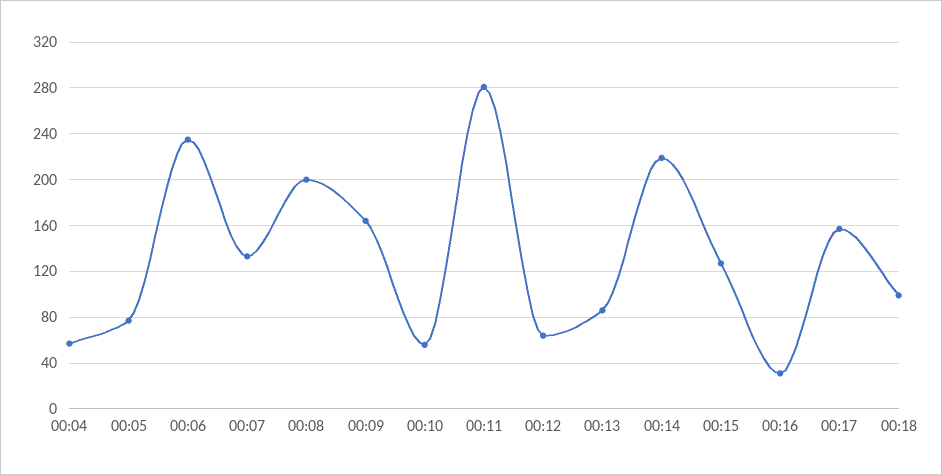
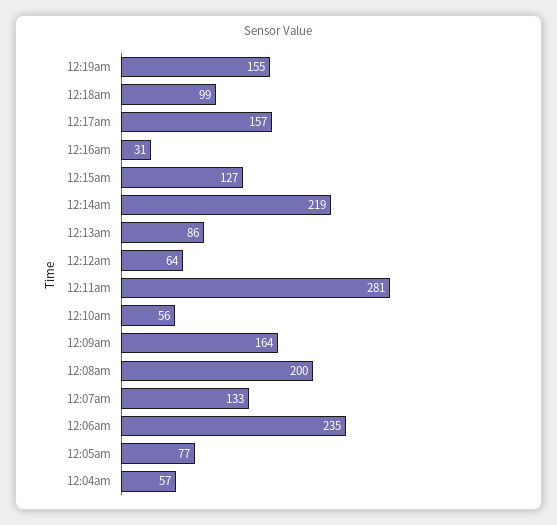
12:19am: none -> 155

